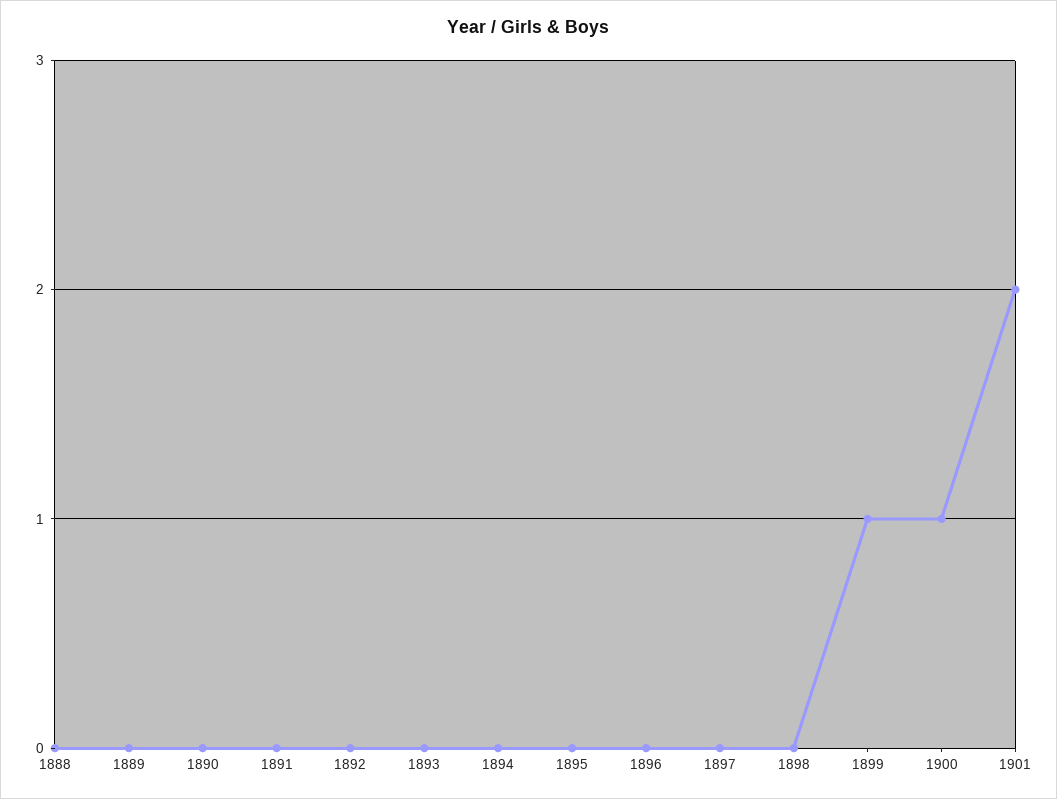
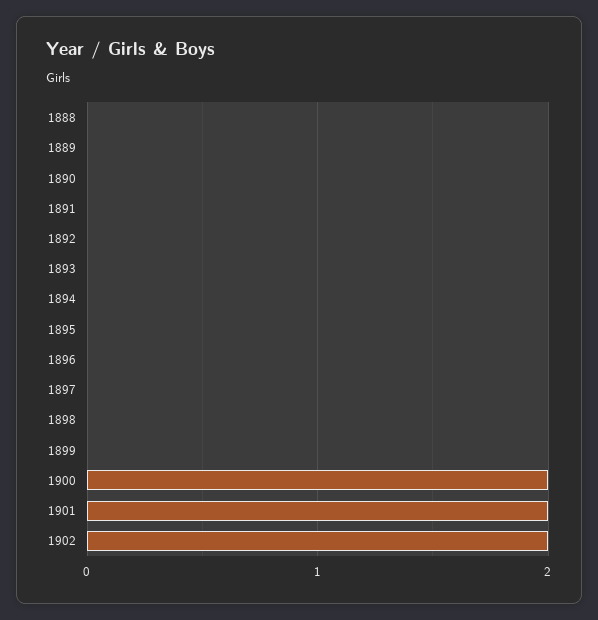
1899: 1 -> 0
1900: 1 -> 2
1902: none -> 2

